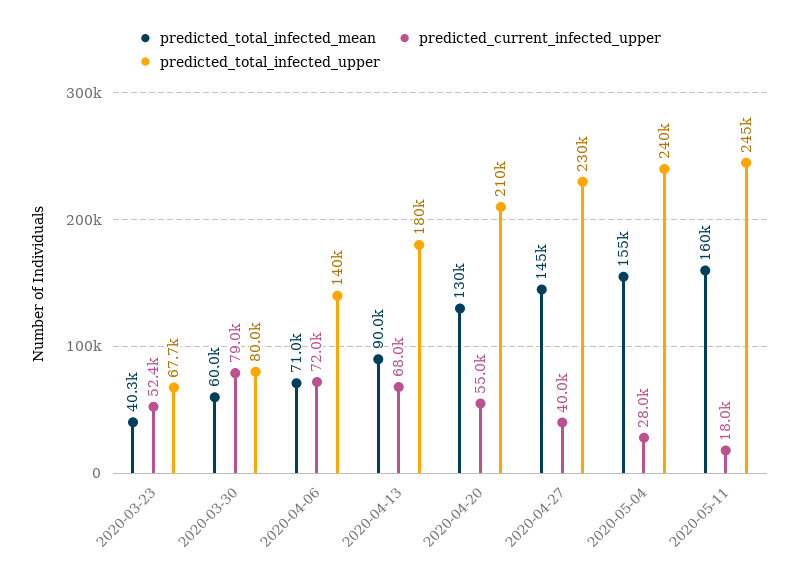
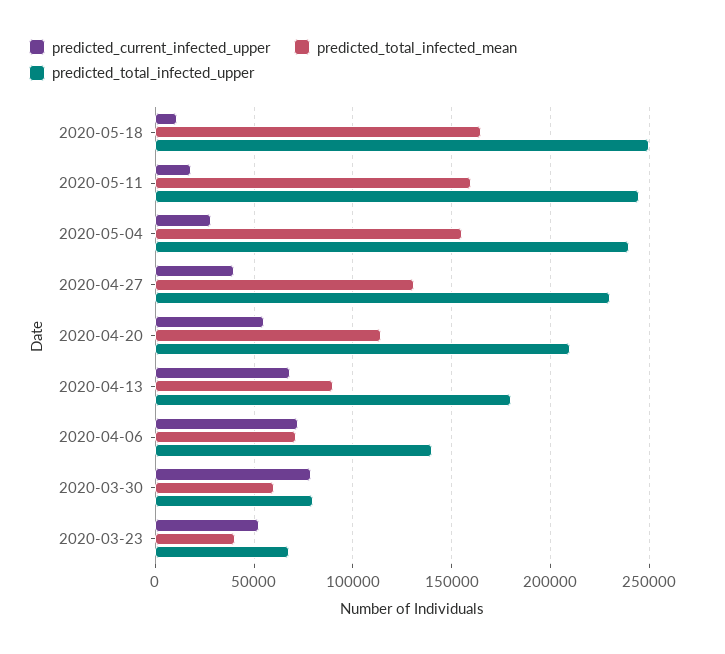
predicted_total_infected_mean, 2020-04-20: 130000 -> 115000
predicted_total_infected_mean, 2020-04-27: 145000 -> 130000
predicted_current_infected_upper, 2020-05-18: none -> 10000
predicted_total_infected_mean, 2020-05-18: none -> 165000
predicted_total_infected_upper, 2020-05-18: none -> 250000

